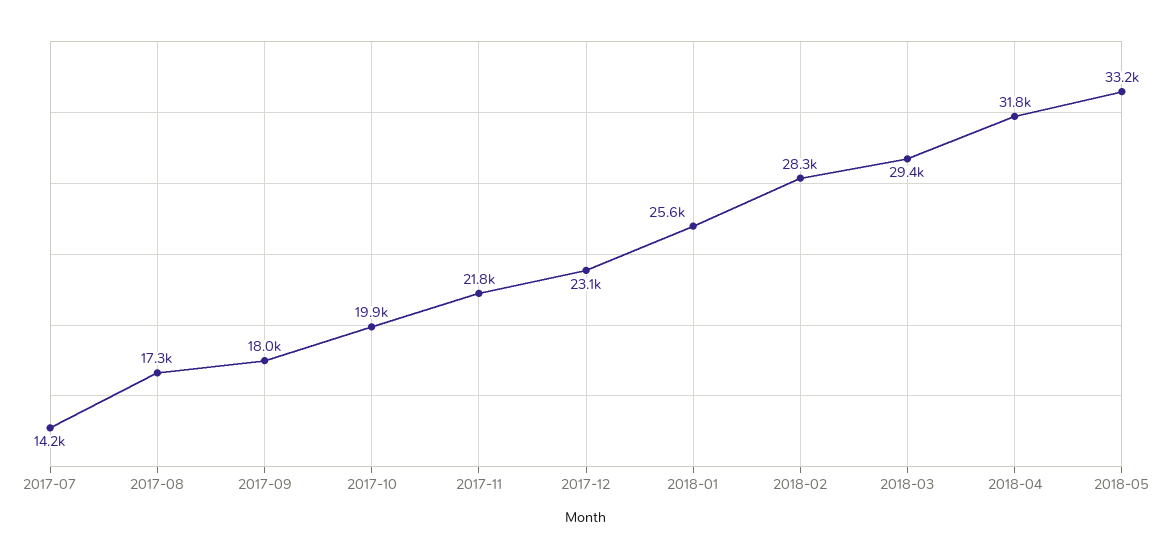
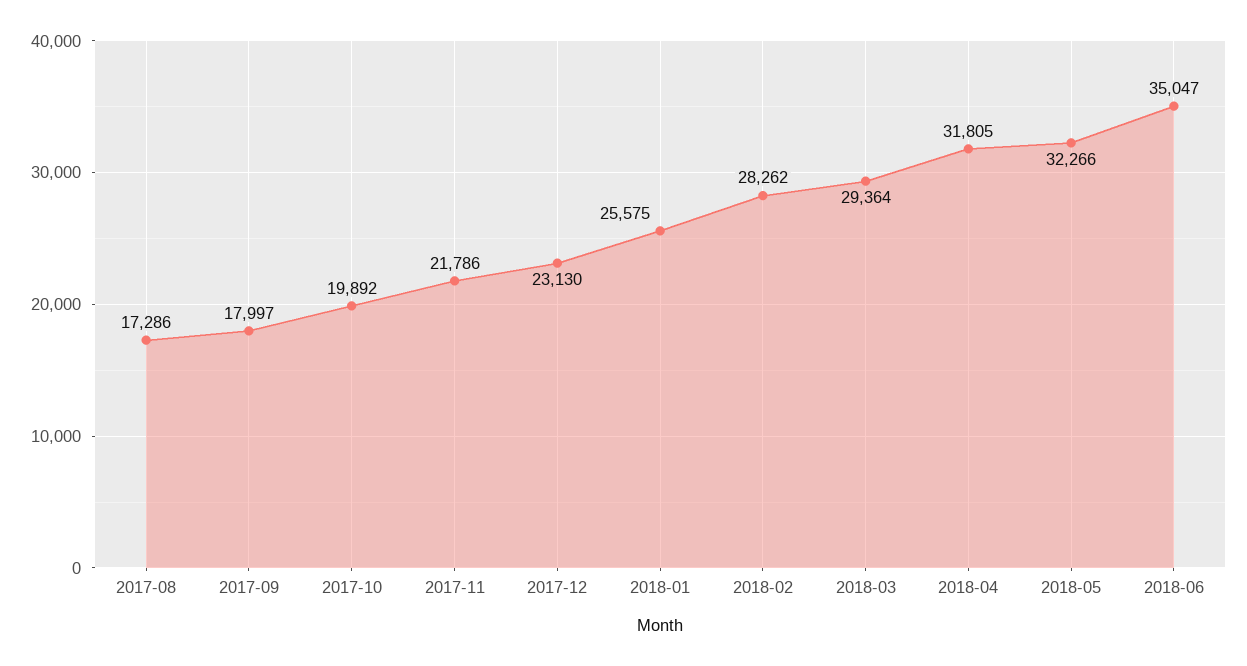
2017-07: 14200 -> none
2018-05: 33200 -> 32266
2018-06: none -> 35047

